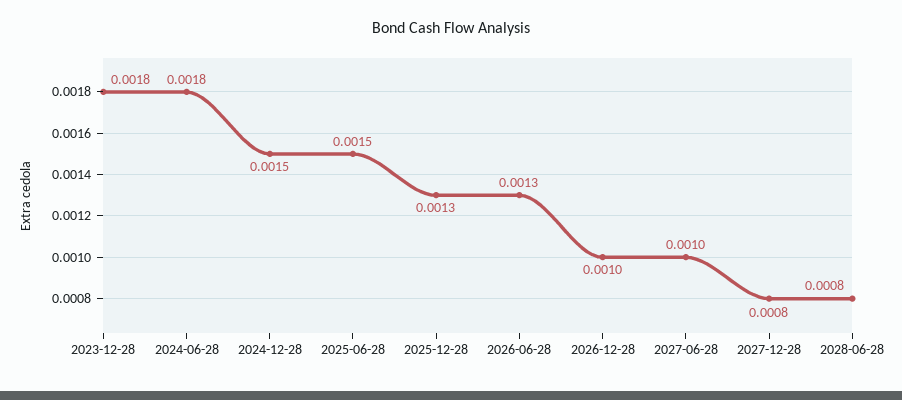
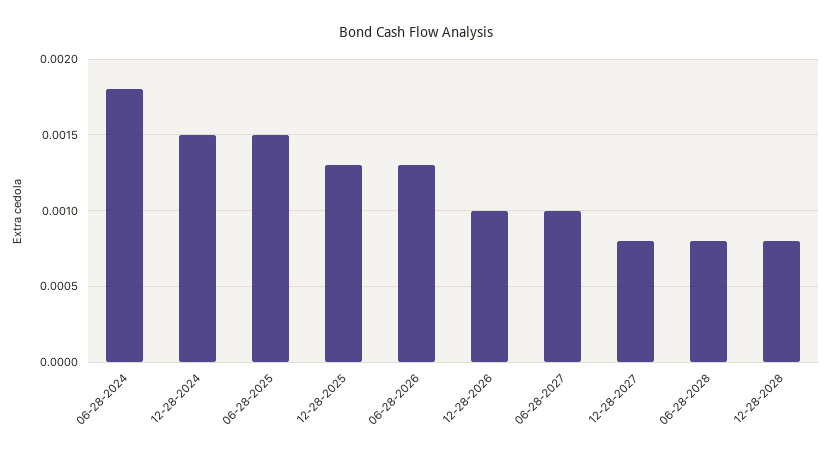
2023-12-28: 0.0018 -> none
12-28-2028: none -> 0.0008

